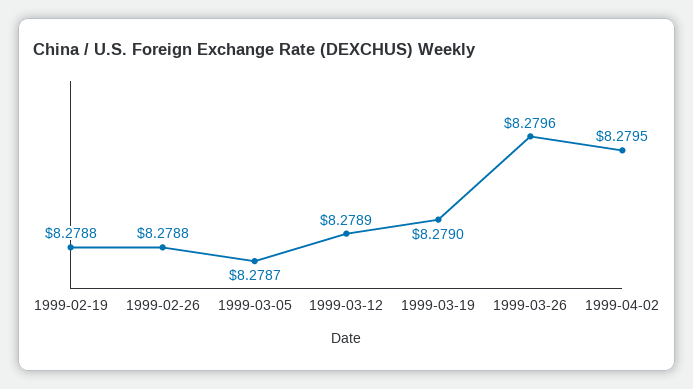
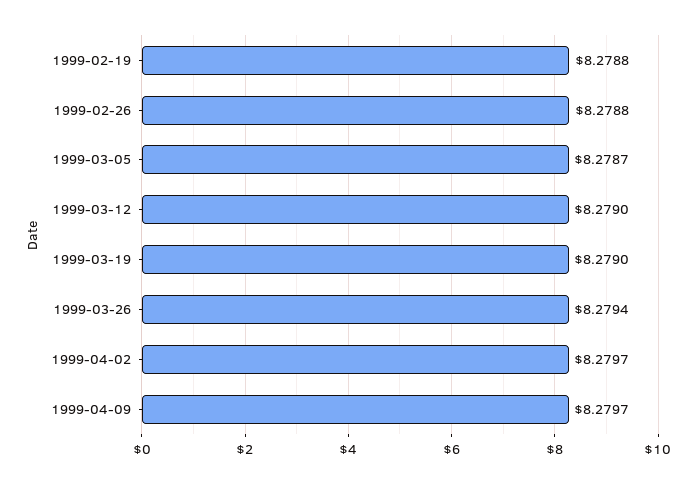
1999-03-12: 8.2789 -> 8.279
1999-03-26: 8.2796 -> 8.2794
1999-04-02: 8.2795 -> 8.2797
1999-04-09: none -> 8.2797

